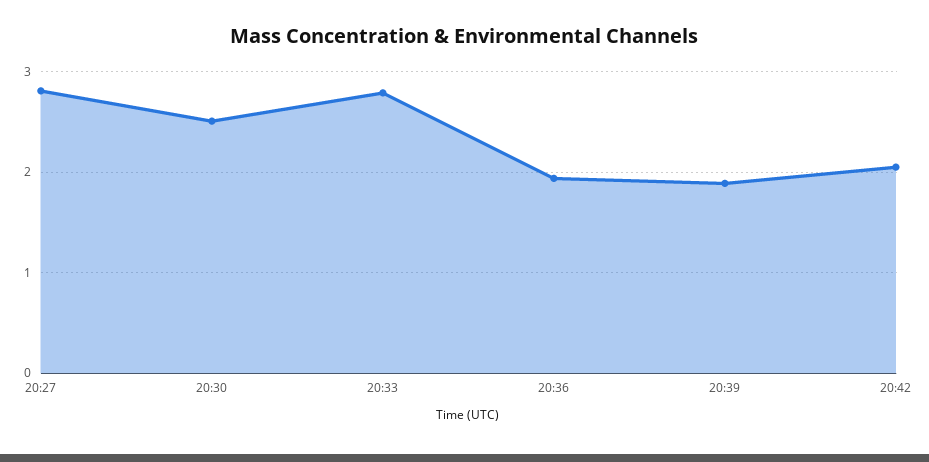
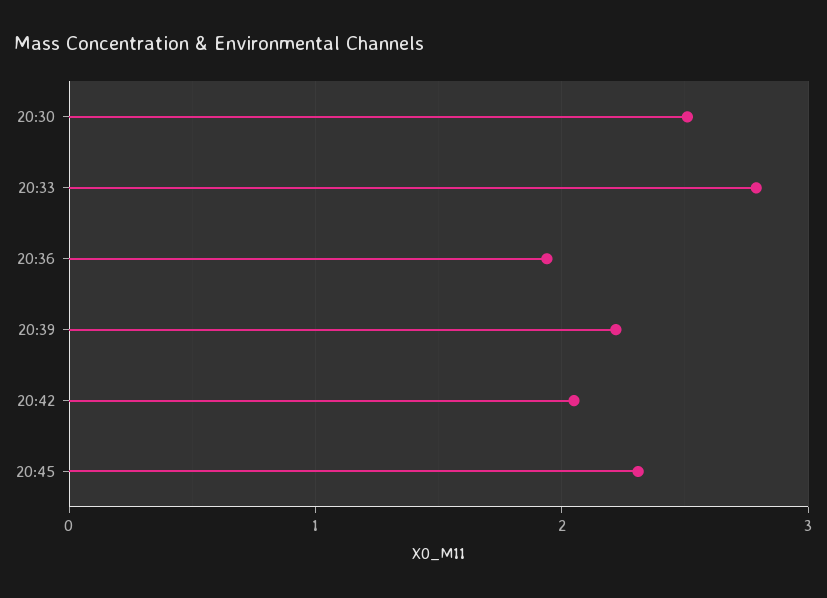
20:27: 2.8 -> none
20:39: 1.9 -> 2.2
20:45: none -> 2.3

